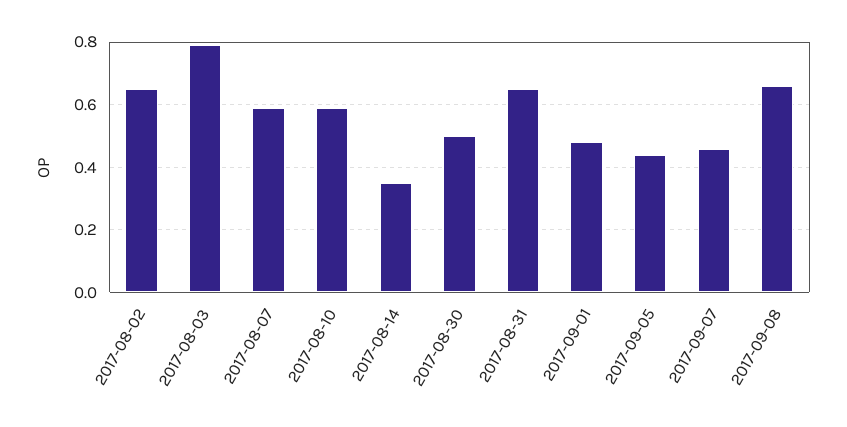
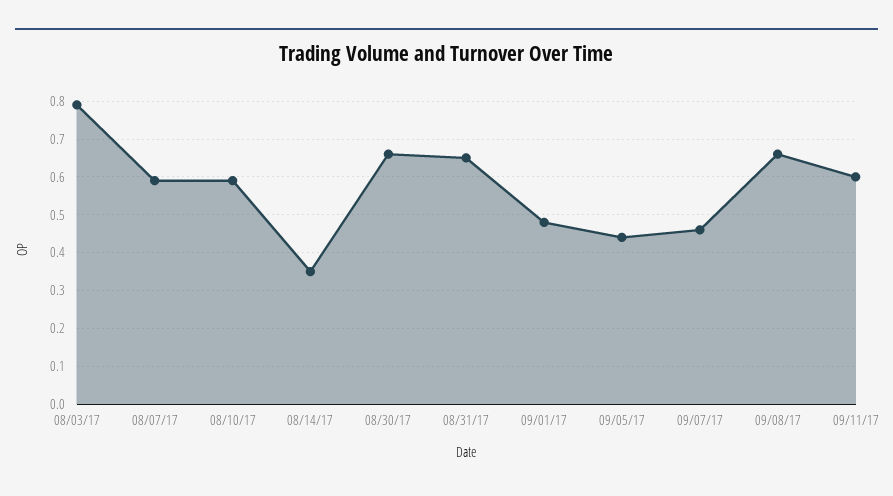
2017-08-02: 0.65 -> none
2017-08-30: 0.5 -> 0.65
09/11/17: none -> 0.6

